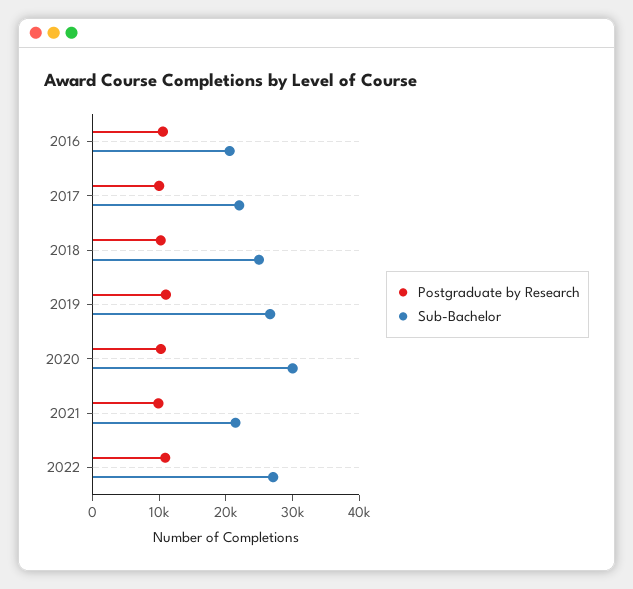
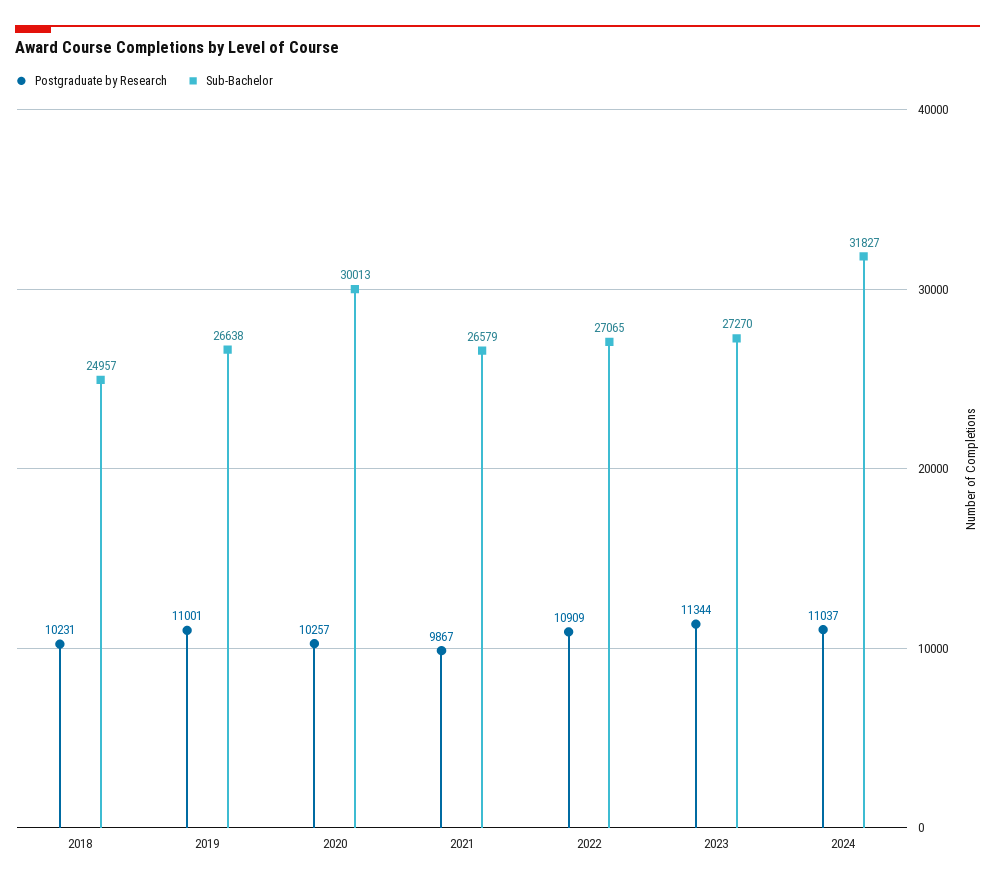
Postgraduate by Research, 2016: 10000 -> none
Sub-Bachelor, 2016: 20000 -> none
Postgraduate by Research, 2017: 10000 -> none
Sub-Bachelor, 2017: 22000 -> none
Sub-Bachelor, 2021: 22000 -> 26579
Postgraduate by Research, 2023: none -> 11344
Sub-Bachelor, 2023: none -> 27270
Postgraduate by Research, 2024: none -> 11037
Sub-Bachelor, 2024: none -> 31827

